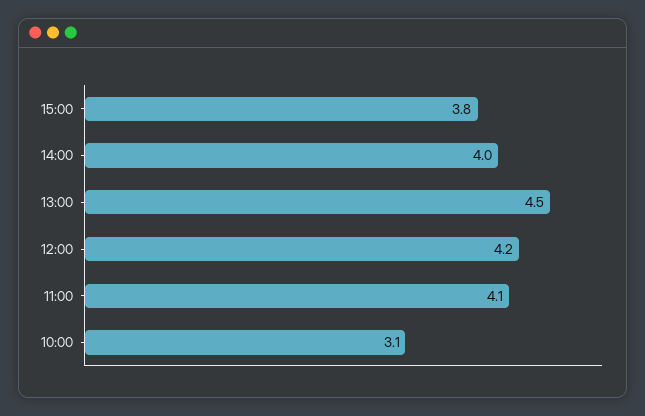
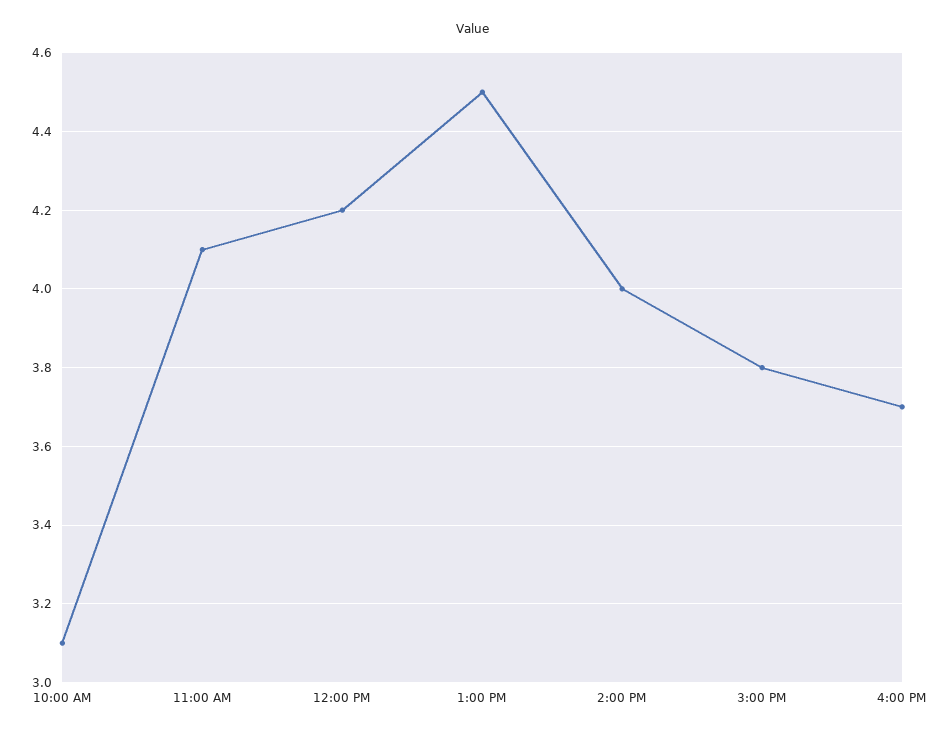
4:00 PM: none -> 3.7

